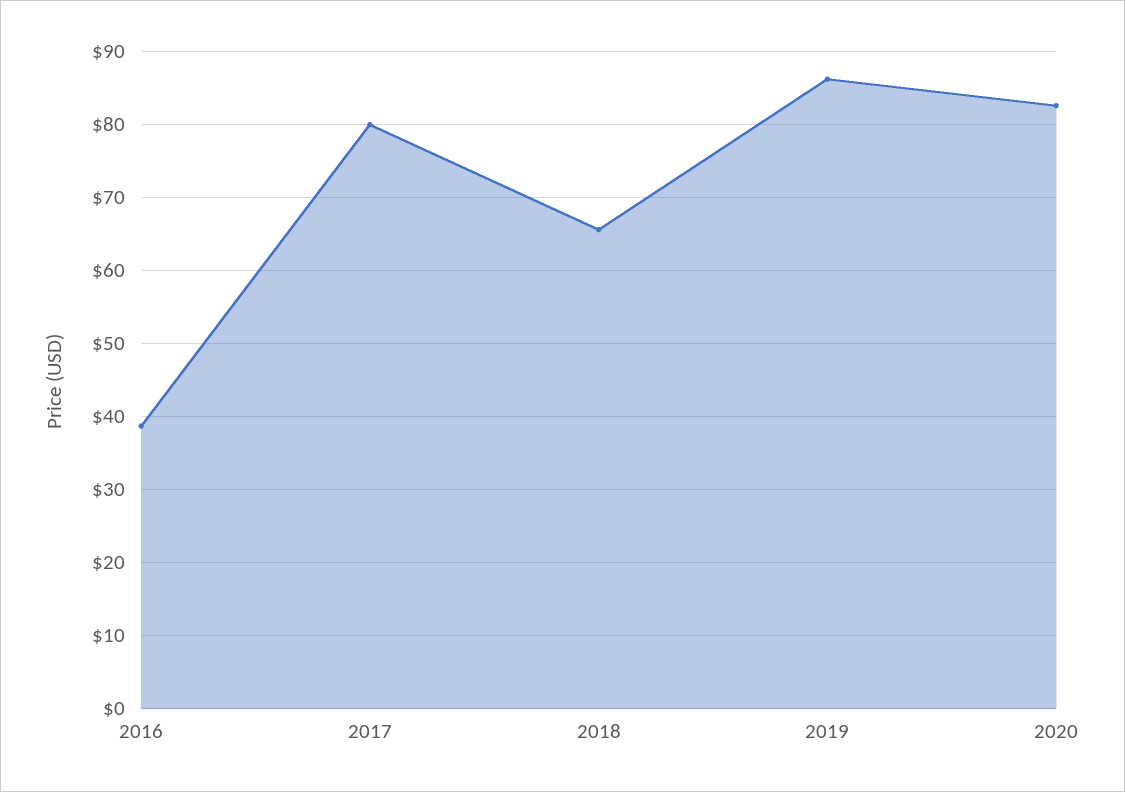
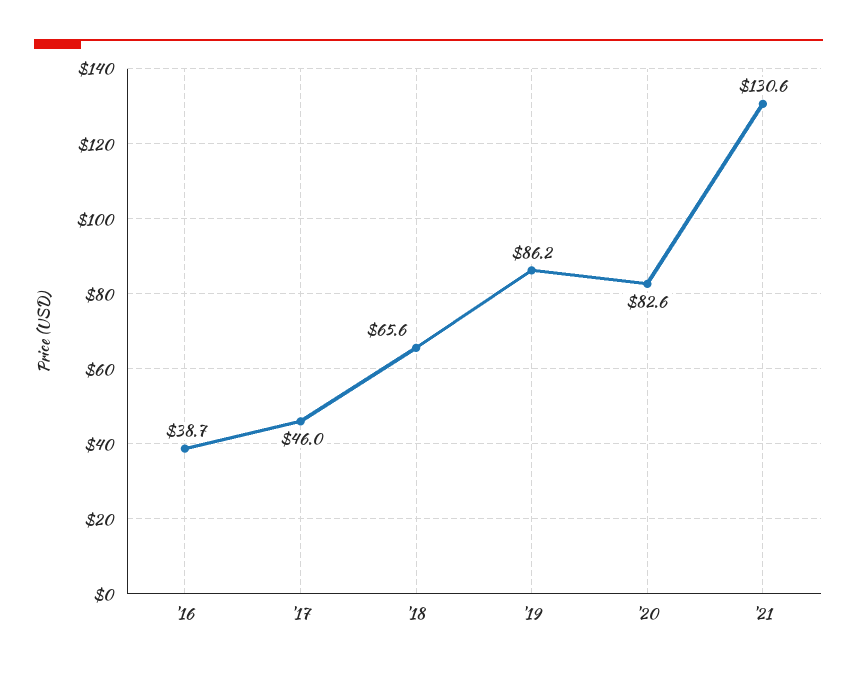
2017: 80 -> 46
'21: none -> 130.6

